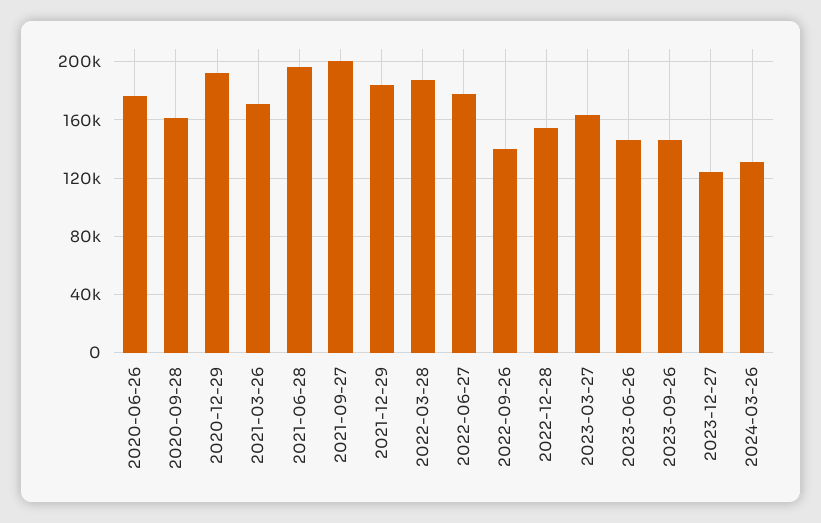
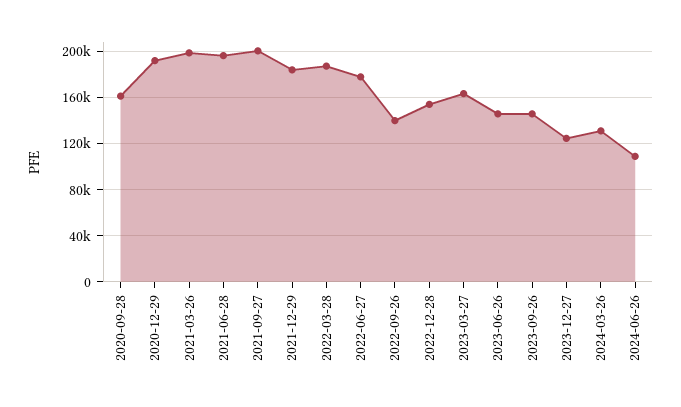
2020-06-26: 175000 -> none
2021-03-26: 170000 -> 200000
2024-06-26: none -> 110000

